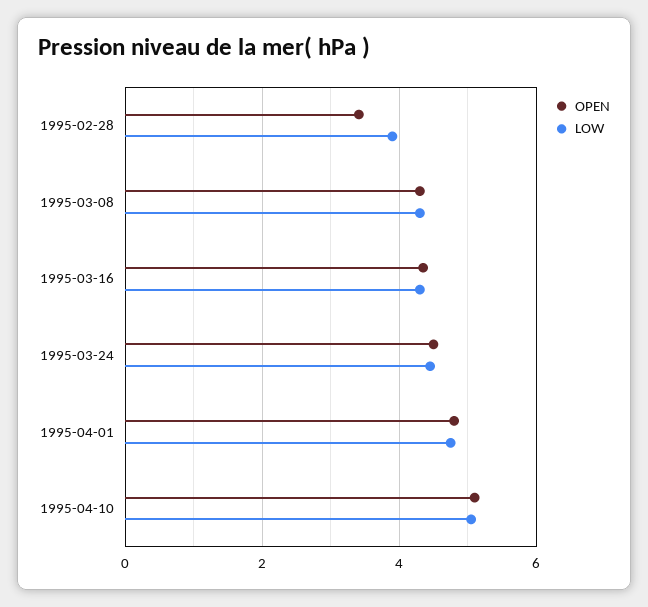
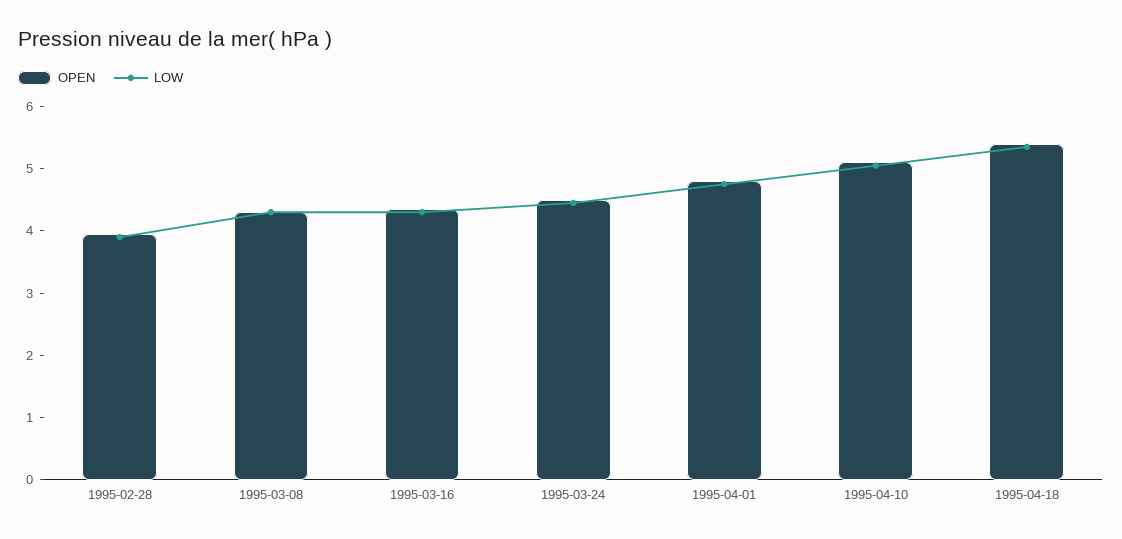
OPEN, 1995-02-28: 3.4 -> 4
OPEN, 1995-04-18: none -> 5.4
LOW, 1995-04-18: none -> 5.4

